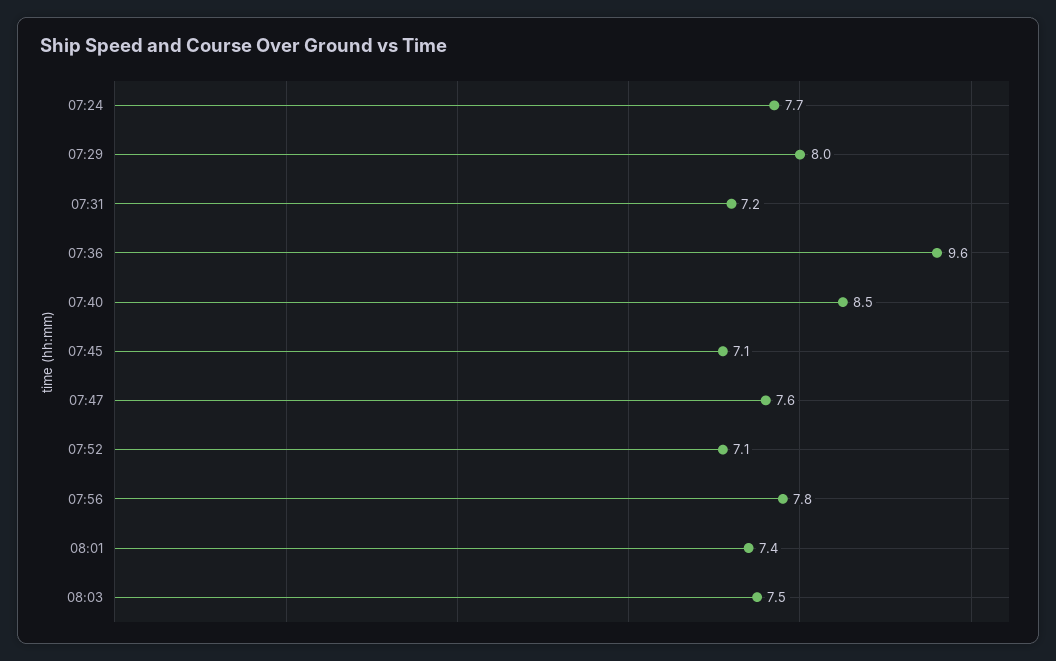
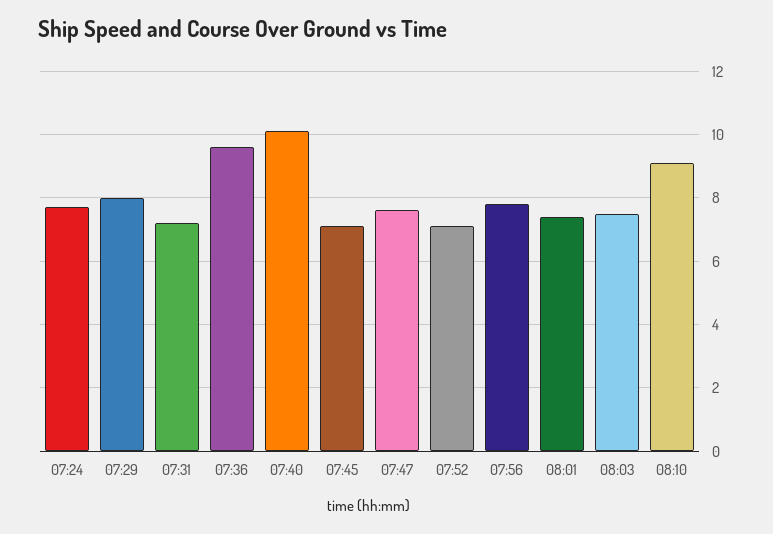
07:40: 8.5 -> 10
08:10: none -> 9

